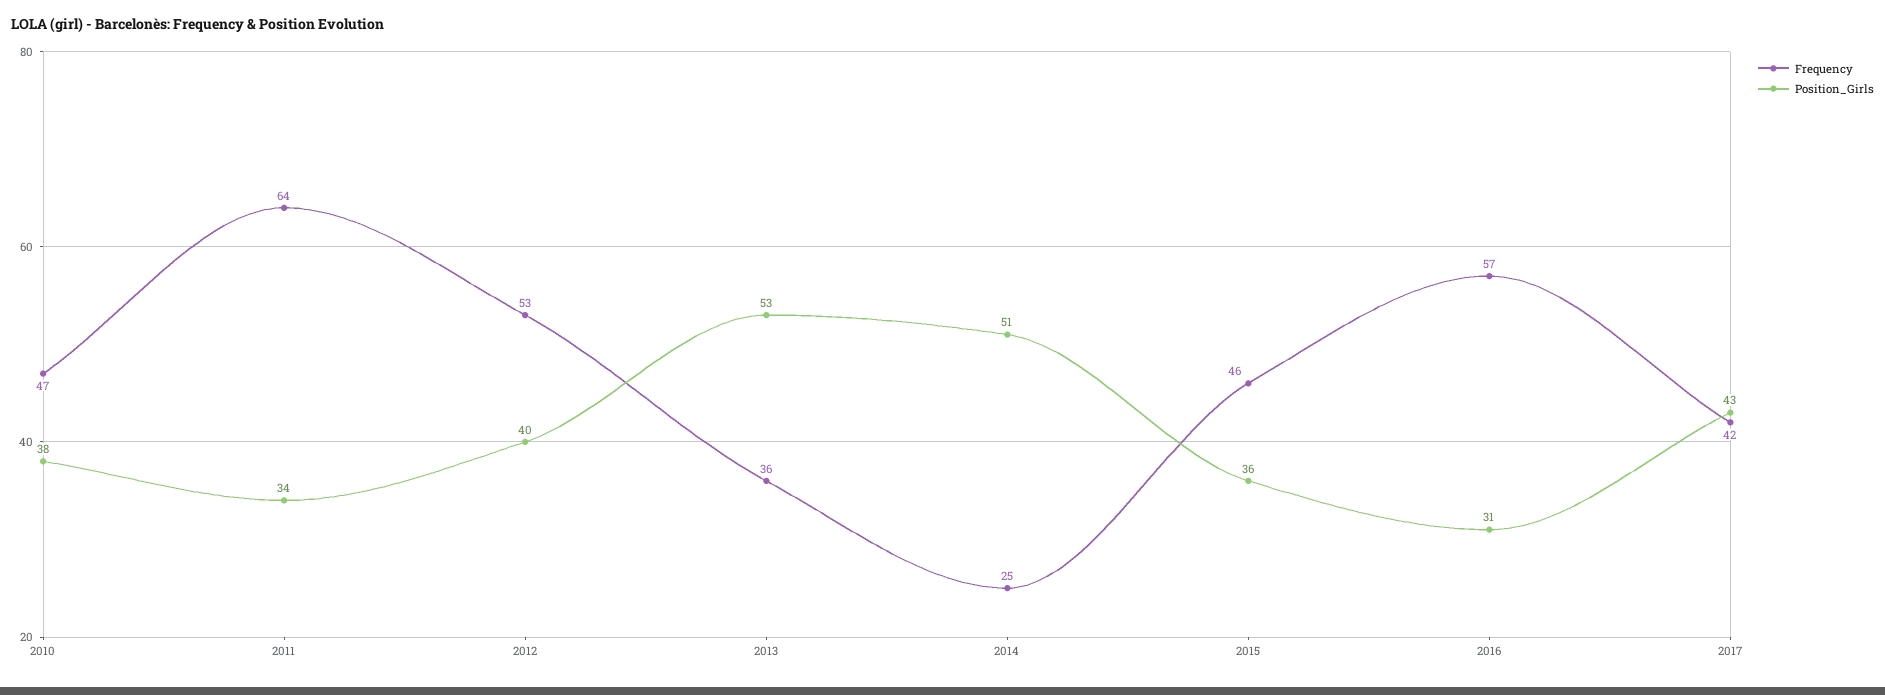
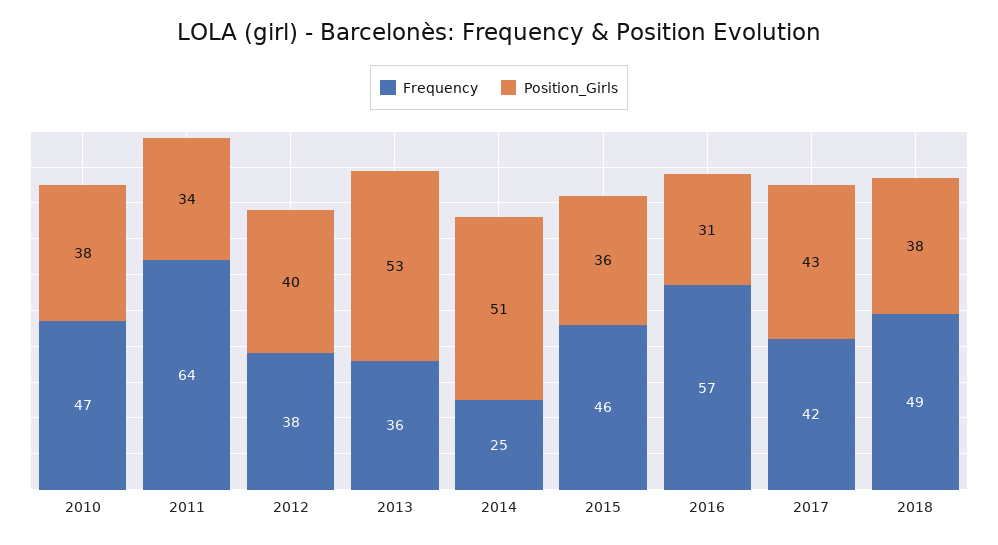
Frequency, 2012: 53 -> 38
Frequency, 2018: none -> 49
Position_Girls, 2018: none -> 38

